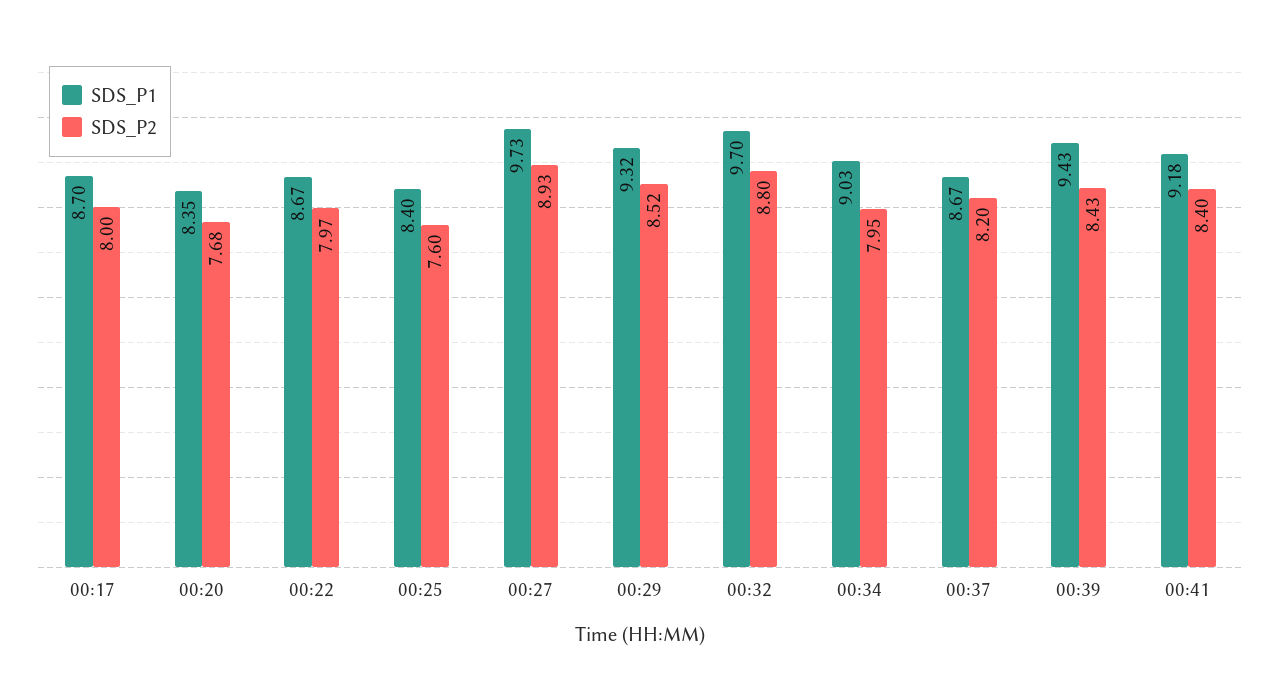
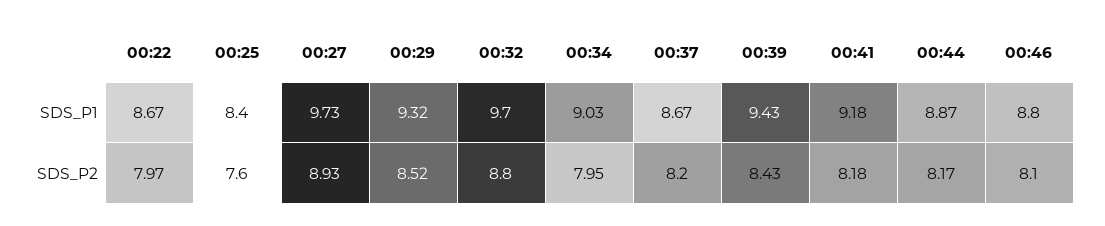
SDS_P1, 00:17: 8.7 -> none
SDS_P2, 00:17: 8 -> none
SDS_P1, 00:20: 8.35 -> none
SDS_P2, 00:20: 7.68 -> none
SDS_P2, 00:41: 8.4 -> 8.18
SDS_P1, 00:44: none -> 8.87
SDS_P1, 00:46: none -> 8.8
SDS_P2, 00:44: none -> 8.17
SDS_P2, 00:46: none -> 8.1

